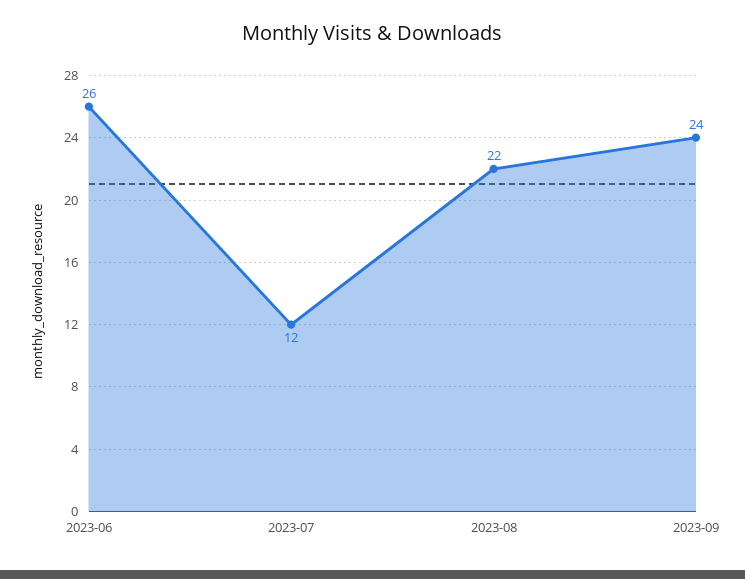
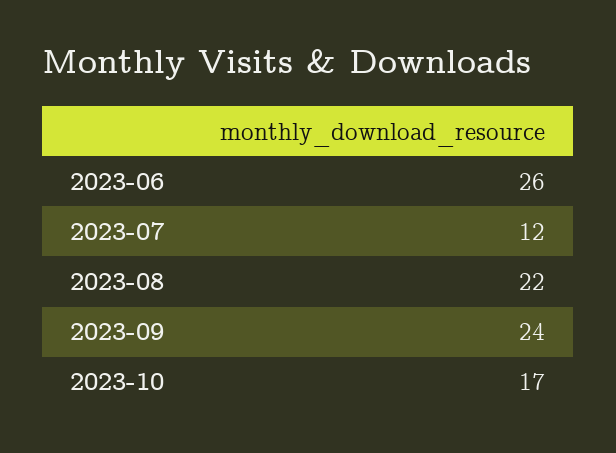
2023-10: none -> 17

